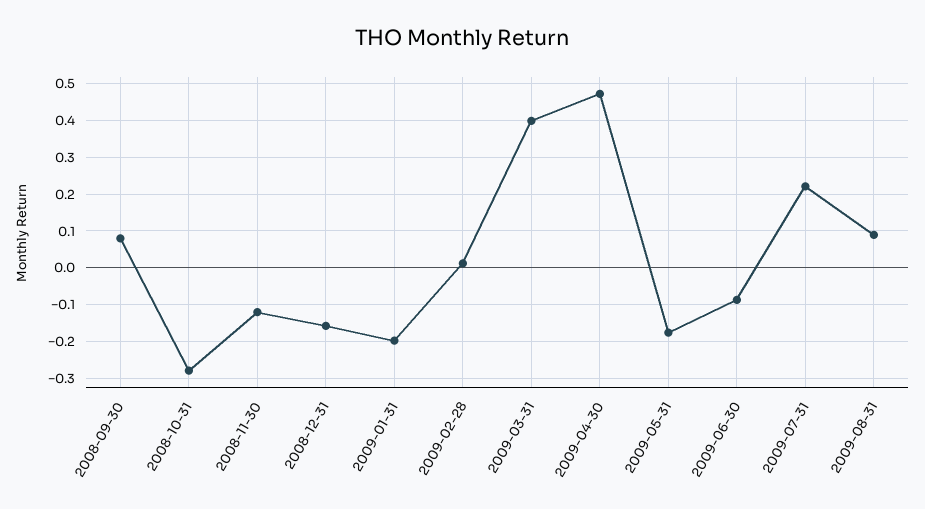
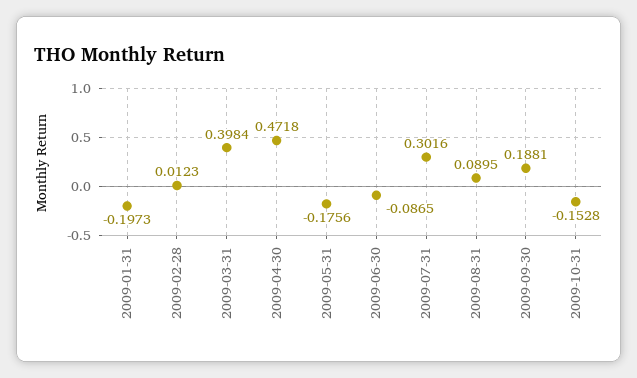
2008-09-30: 0.08 -> none
2008-10-31: -0.28 -> none
2008-11-30: -0.12 -> none
2008-12-31: -0.16 -> none
2009-07-31: 0.22 -> 0.3016
2009-09-30: none -> 0.1881
2009-10-31: none -> -0.1528

